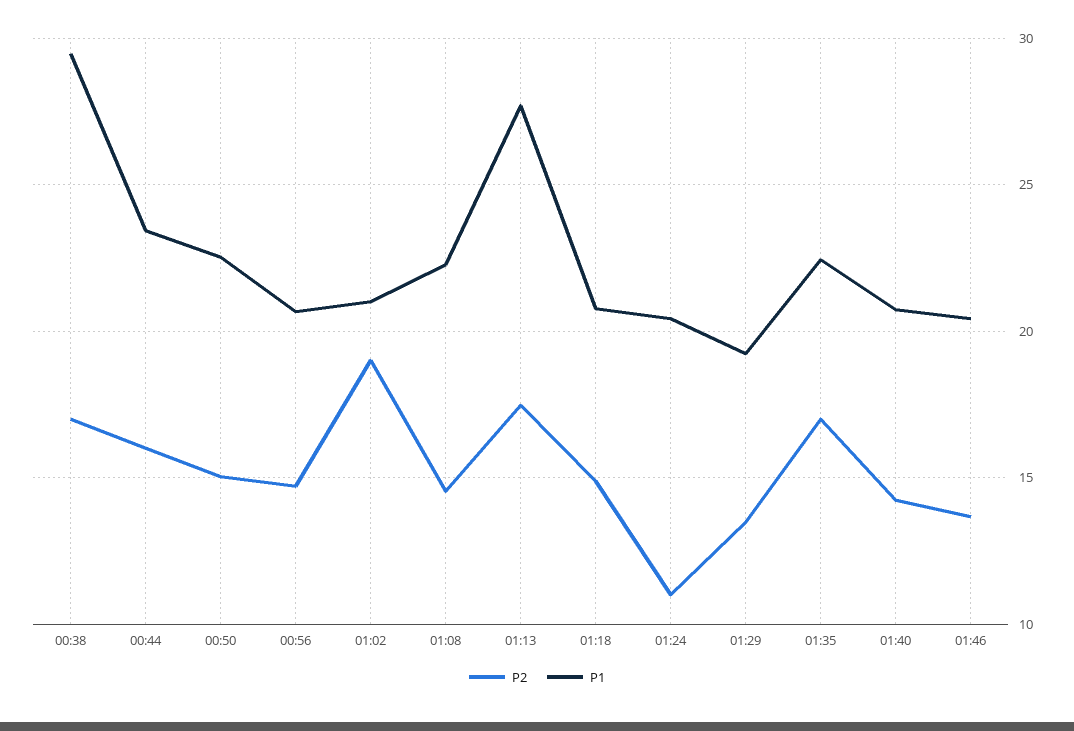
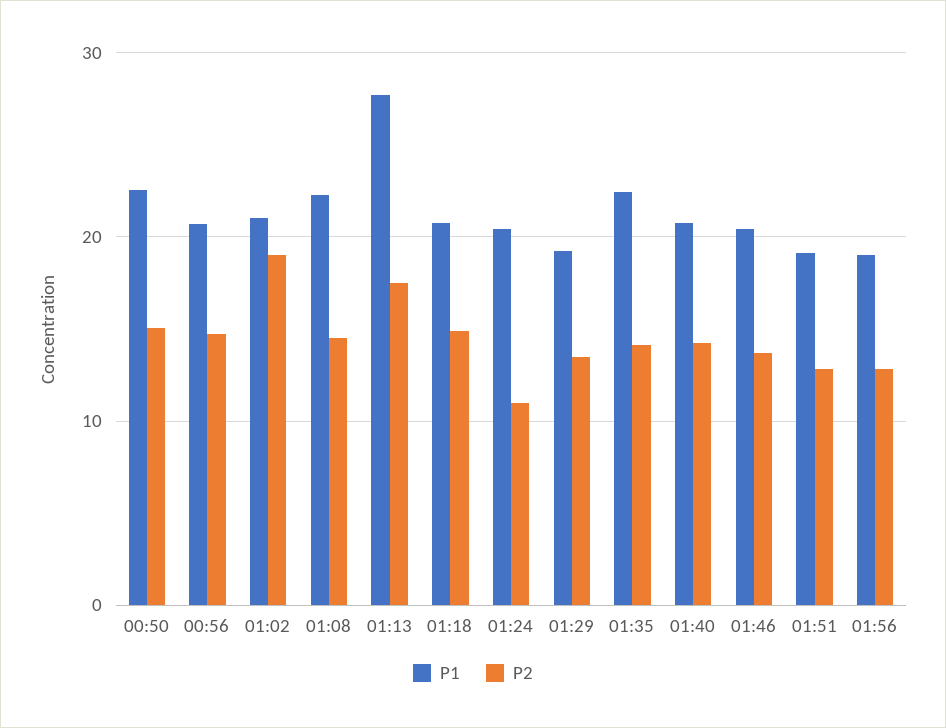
P2, 00:38: 17 -> none
P1, 00:38: 29.5 -> none
P2, 00:44: 16 -> none
P1, 00:44: 23.5 -> none
P2, 01:35: 17 -> 14
P1, 01:51: none -> 19
P2, 01:51: none -> 13
P1, 01:56: none -> 19
P2, 01:56: none -> 13

